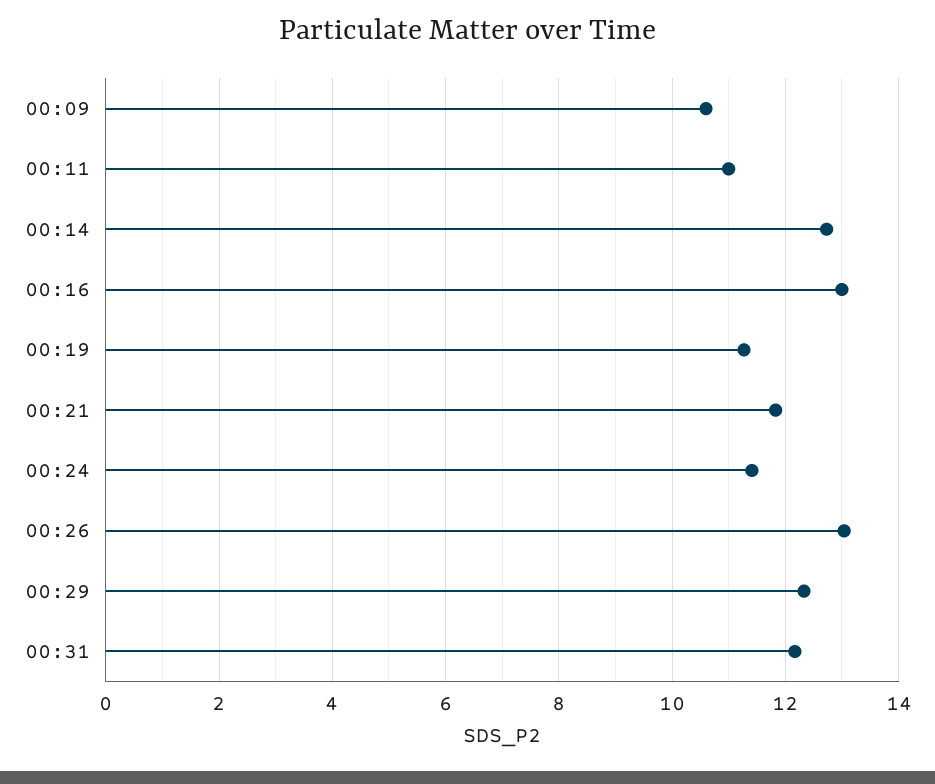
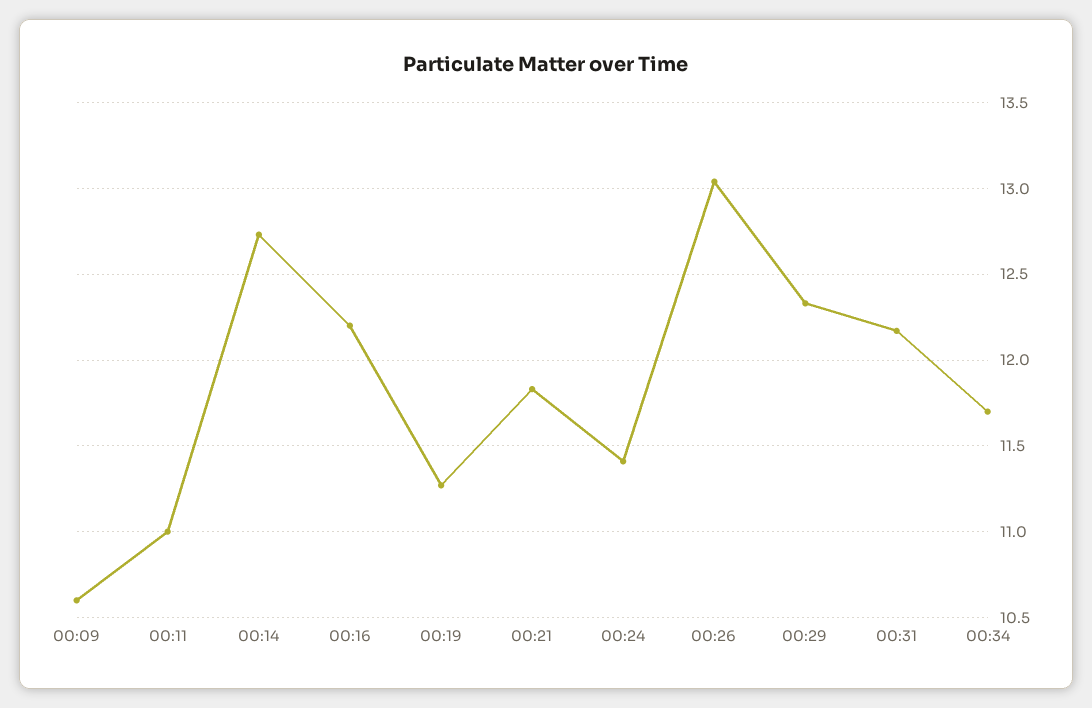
00:16: 13 -> 12.2
00:34: none -> 11.7

